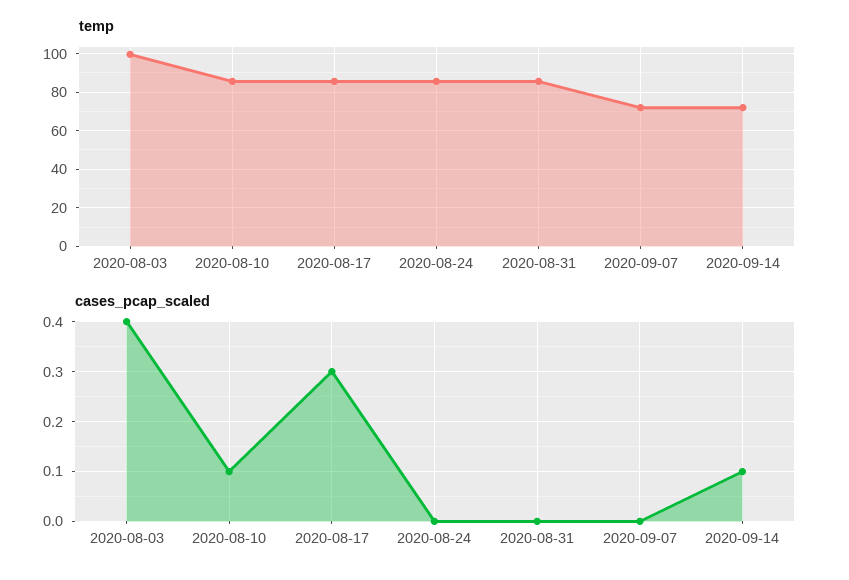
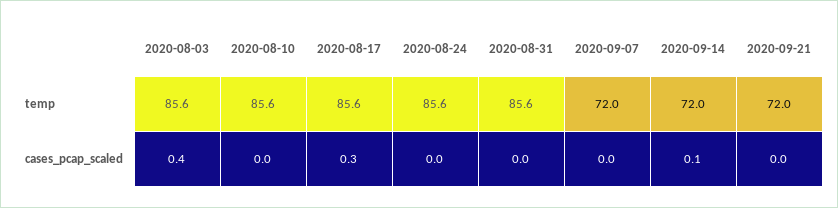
temp, 2020-08-03: 100 -> 85.6
cases_pcap_scaled, 2020-08-10: 0.1 -> 0
temp, 2020-09-21: none -> 72
cases_pcap_scaled, 2020-09-21: none -> 0

